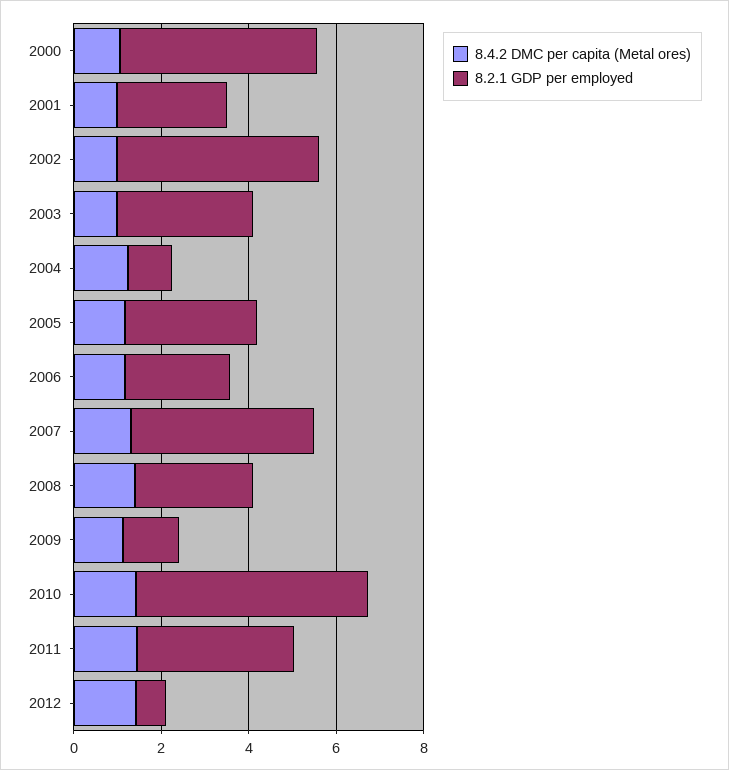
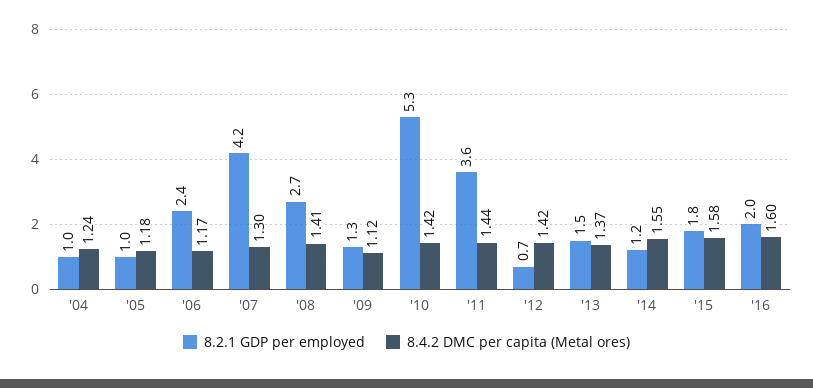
8.4.2 DMC per capita (Metal ores), 2000: 1 -> none
8.2.1 GDP per employed, 2000: 4.5 -> none
8.4.2 DMC per capita (Metal ores), 2001: 1 -> none
8.2.1 GDP per employed, 2001: 2.5 -> none
8.4.2 DMC per capita (Metal ores), 2002: 1 -> none
8.2.1 GDP per employed, 2002: 4.5 -> none
8.4.2 DMC per capita (Metal ores), 2003: 1 -> none
8.2.1 GDP per employed, 2003: 3 -> none
8.2.1 GDP per employed, 2005: 3 -> 1
8.2.1 GDP per employed, '13: none -> 1.5
8.4.2 DMC per capita (Metal ores), '13: none -> 1.37
8.2.1 GDP per employed, '14: none -> 1.2
8.4.2 DMC per capita (Metal ores), '14: none -> 1.55
8.2.1 GDP per employed, '15: none -> 1.8
8.4.2 DMC per capita (Metal ores), '15: none -> 1.58
8.2.1 GDP per employed, '16: none -> 2
8.4.2 DMC per capita (Metal ores), '16: none -> 1.6

